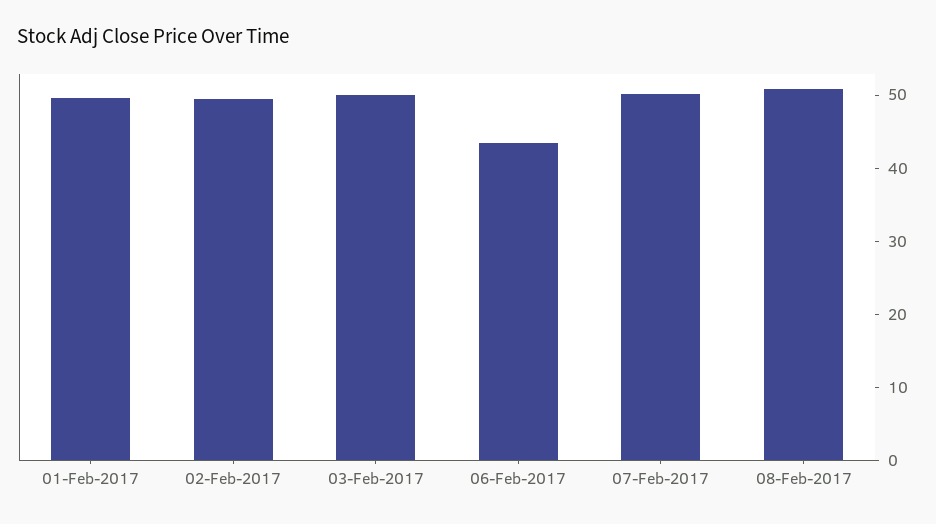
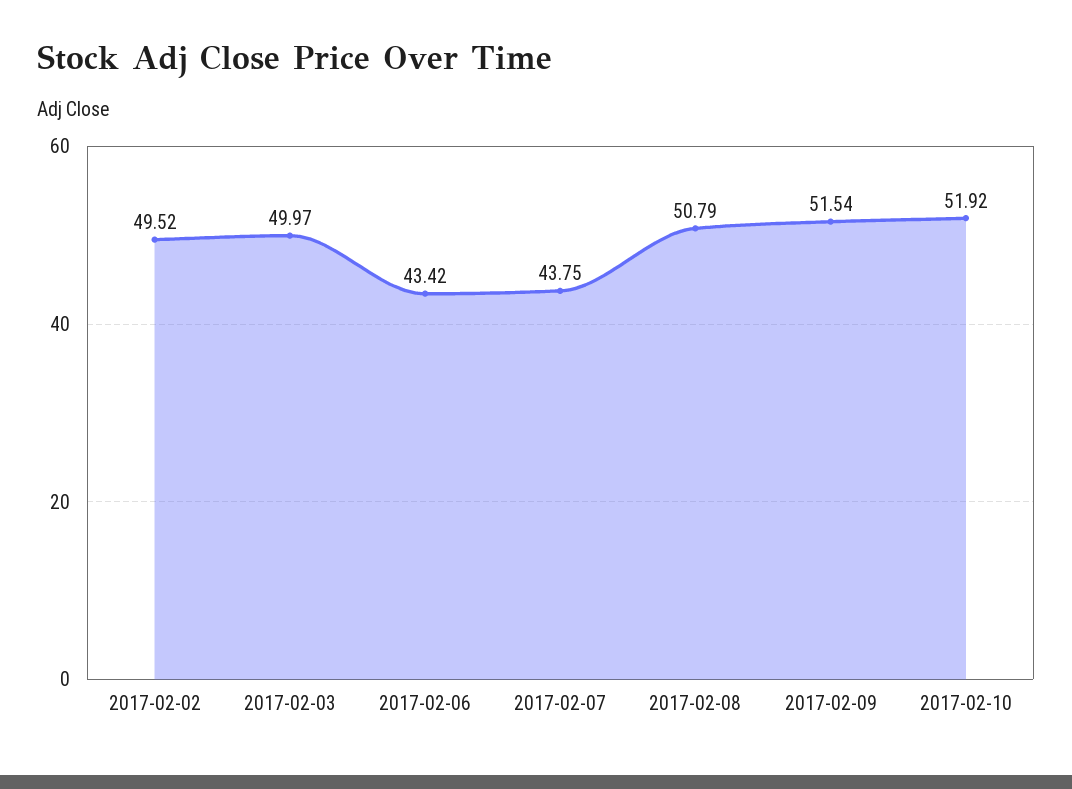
01-Feb-2017: 50 -> none
07-Feb-2017: 50 -> 43.75
2017-02-09: none -> 51.54
2017-02-10: none -> 51.92

